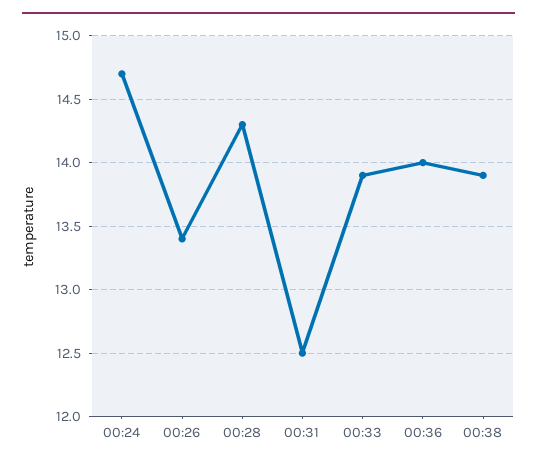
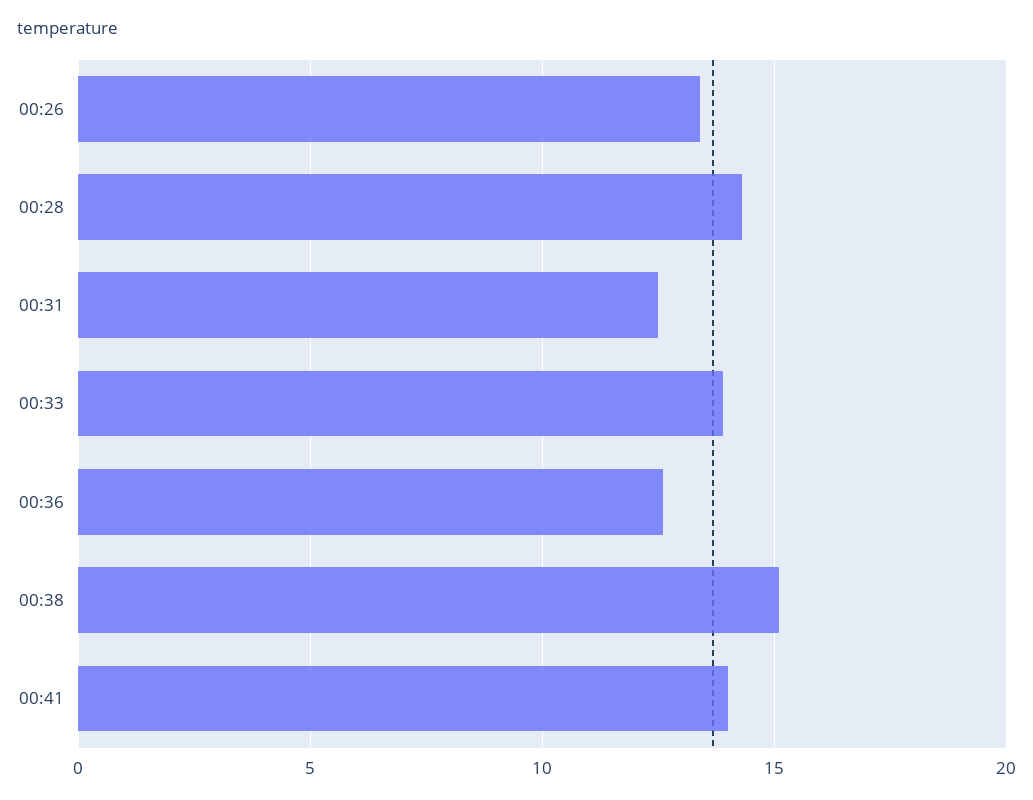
00:24: 14.7 -> none
00:36: 14 -> 12.5
00:38: 13.9 -> 15
00:41: none -> 14

